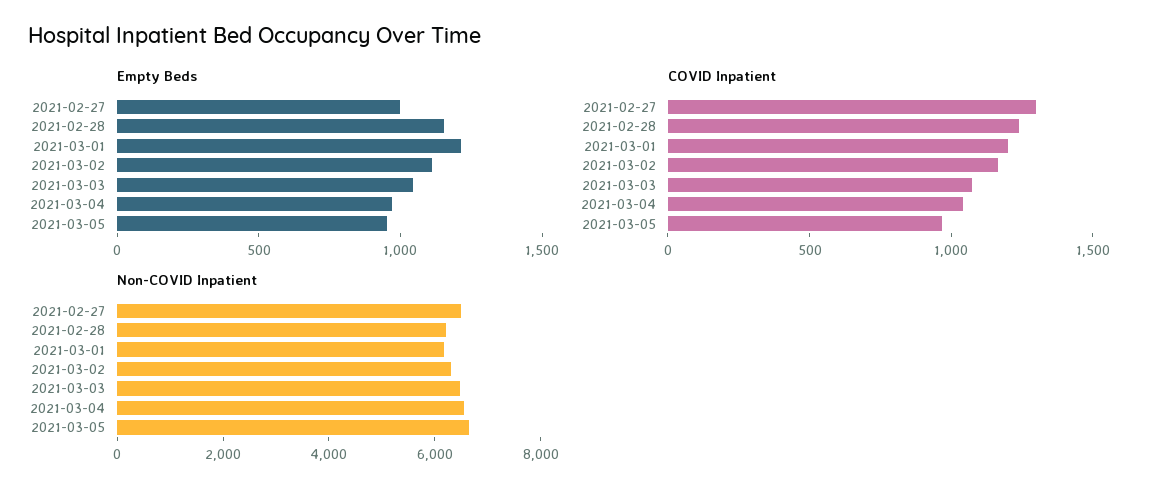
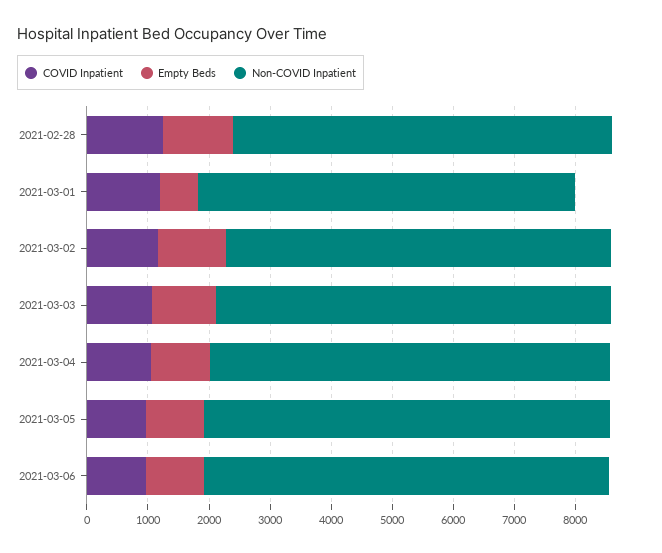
Empty Beds, 2021-02-27: 1000 -> none
Empty Beds, 2021-03-01: 1200 -> 600
COVID Inpatient, 2021-02-27: 1300 -> none
Non-COVID Inpatient, 2021-02-27: 6500 -> none
COVID Inpatient, 2021-03-06: none -> 1000
Empty Beds, 2021-03-06: none -> 1000
Non-COVID Inpatient, 2021-03-06: none -> 6600

